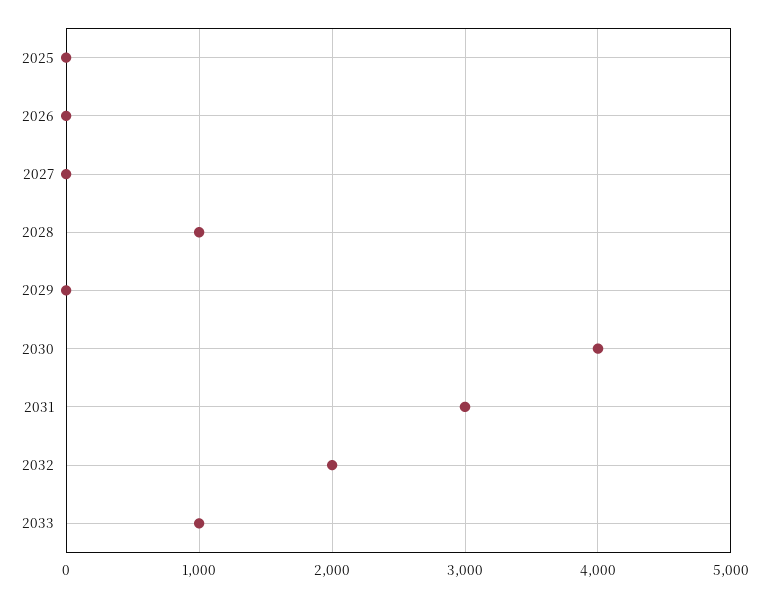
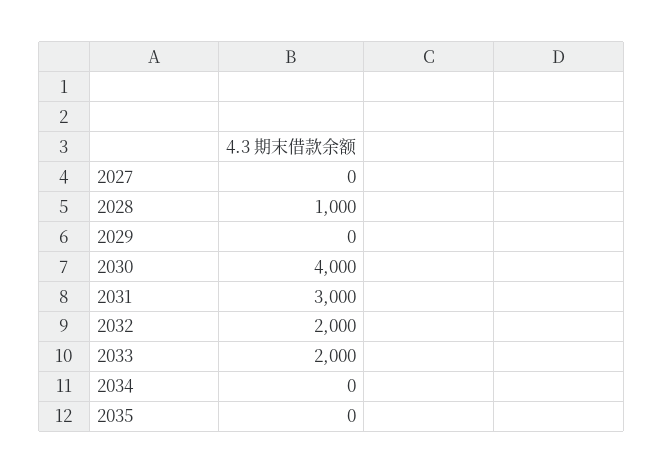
2025: 0 -> none
2026: 0 -> none
2033: 1000 -> 2000
2034: none -> 0
2035: none -> 0

